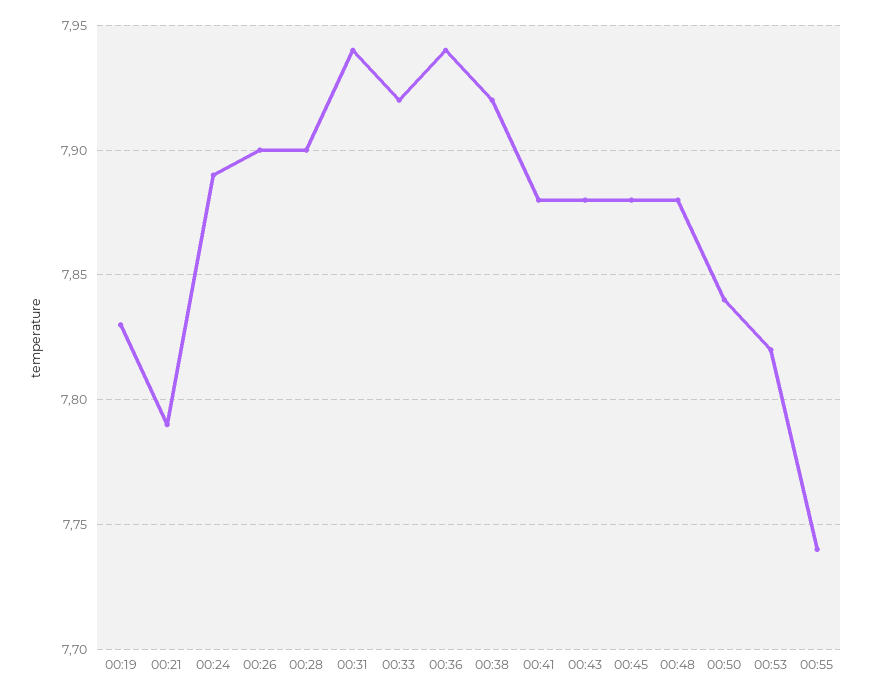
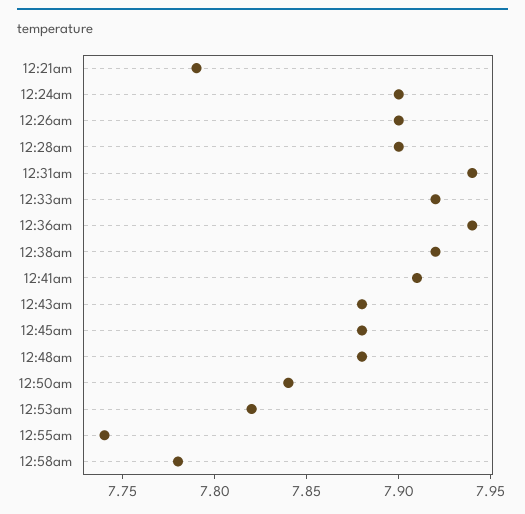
00:19: 7.83 -> none
00:24: 7.89 -> 7.9
00:41: 7.88 -> 7.91
12:58am: none -> 7.78

